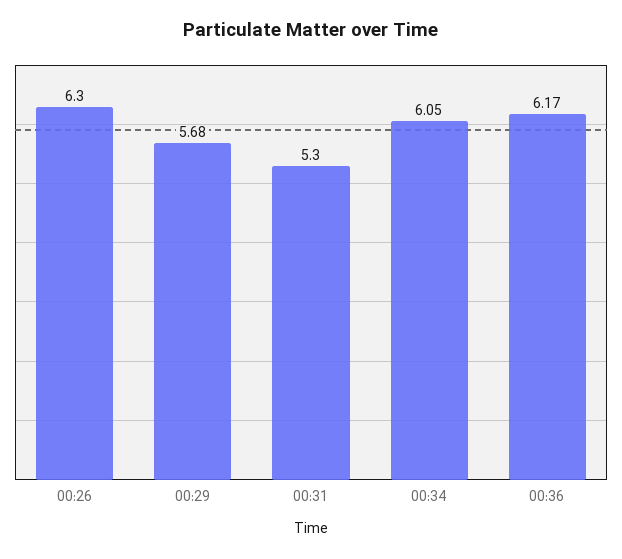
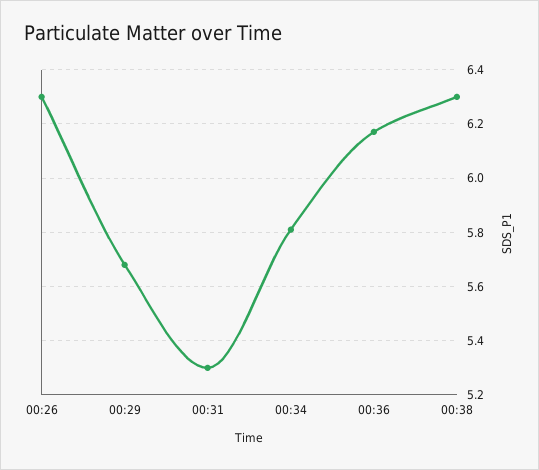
00:34: 6.05 -> 5.8
00:38: none -> 6.3

